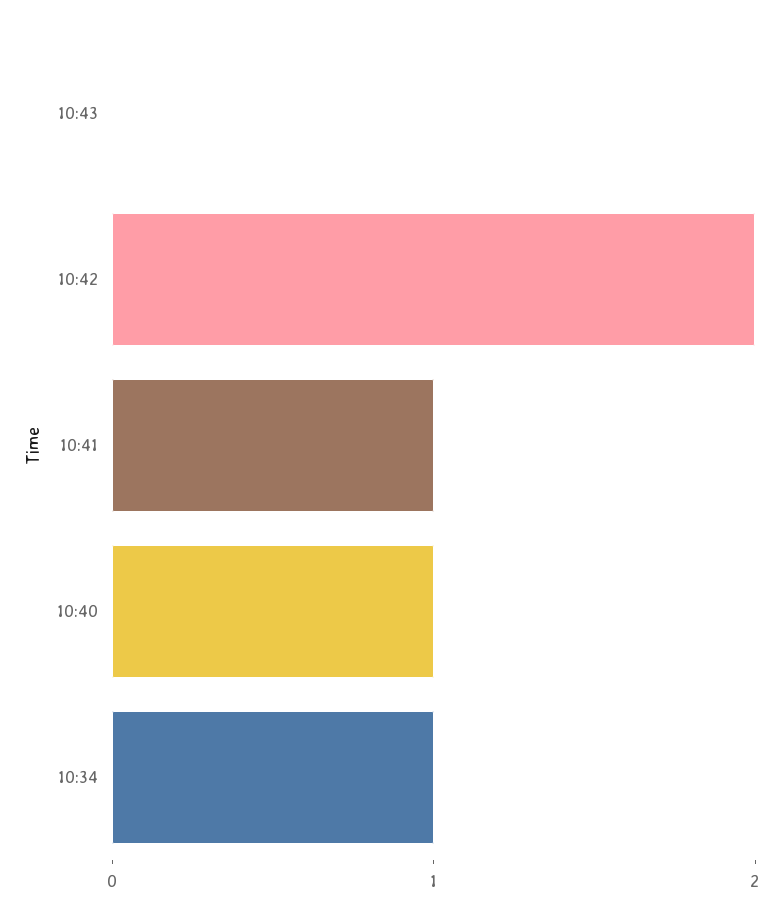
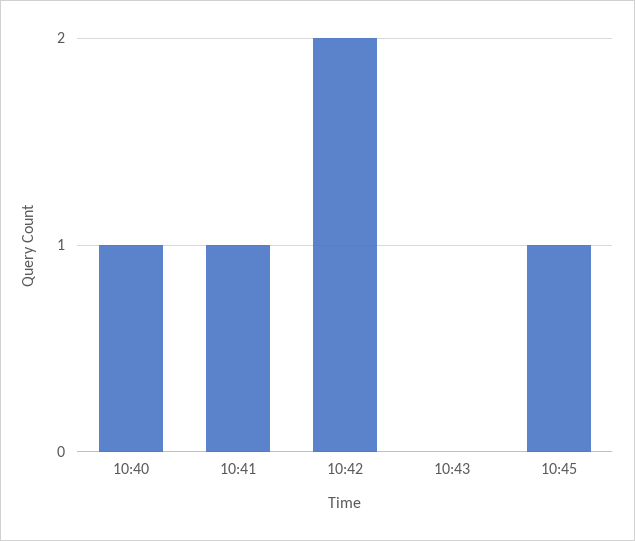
10:34: 1 -> none
10:45: none -> 1

